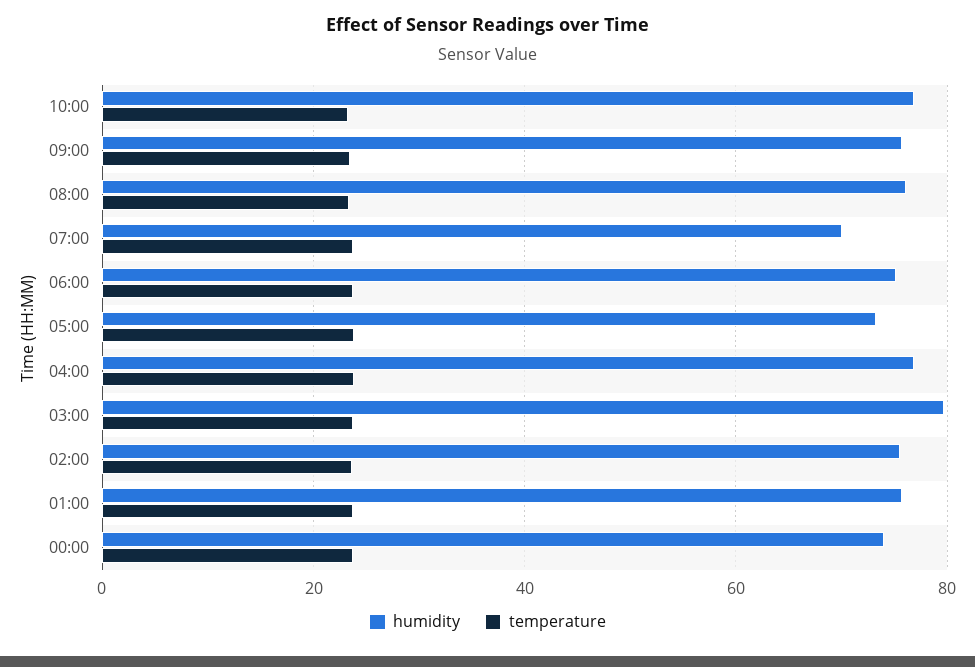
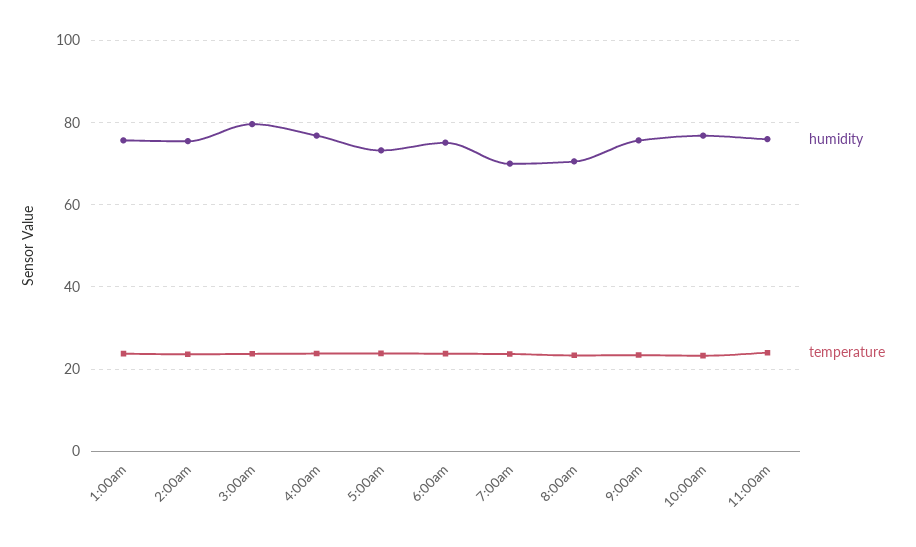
humidity, 08:00: 76 -> 70
humidity, 00:00: 74 -> none
temperature, 00:00: 24 -> none
humidity, 11:00am: none -> 76
temperature, 11:00am: none -> 24

